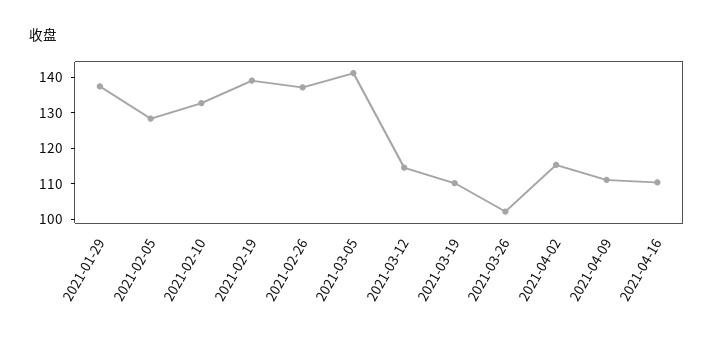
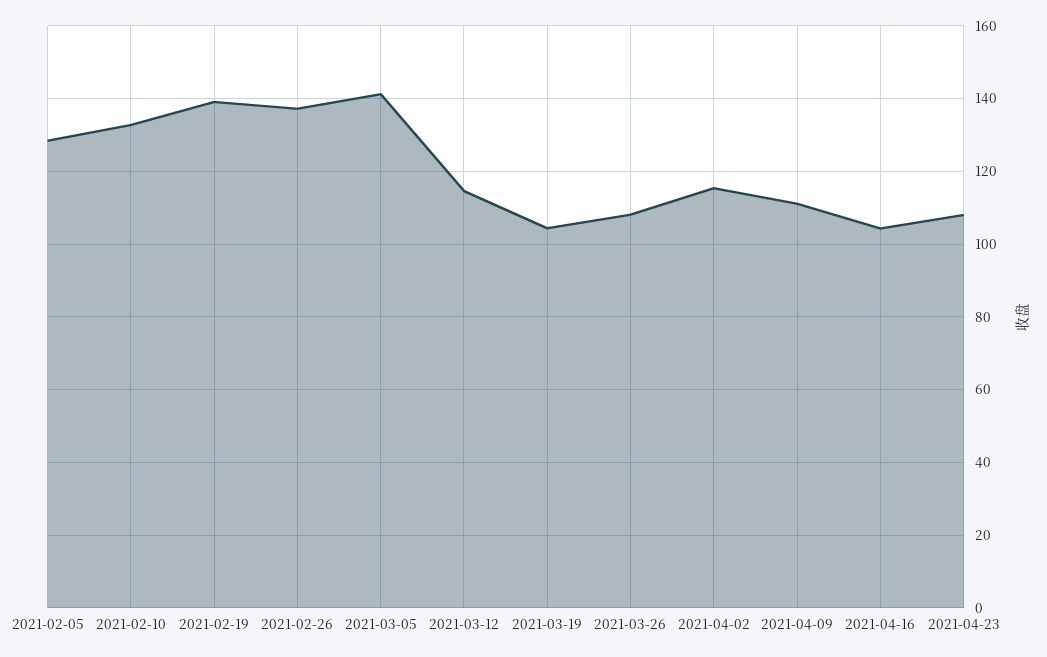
2021-01-29: 137.5 -> none
2021-03-19: 110 -> 104
2021-03-26: 102.5 -> 108
2021-04-16: 110 -> 104
2021-04-23: none -> 108

